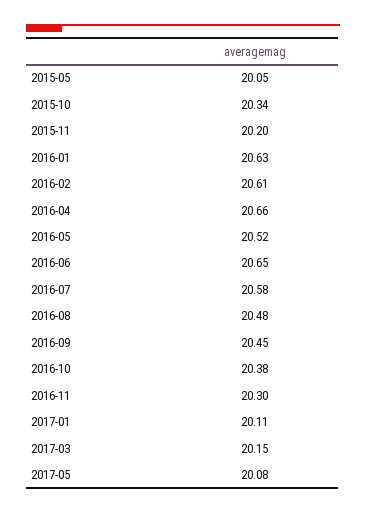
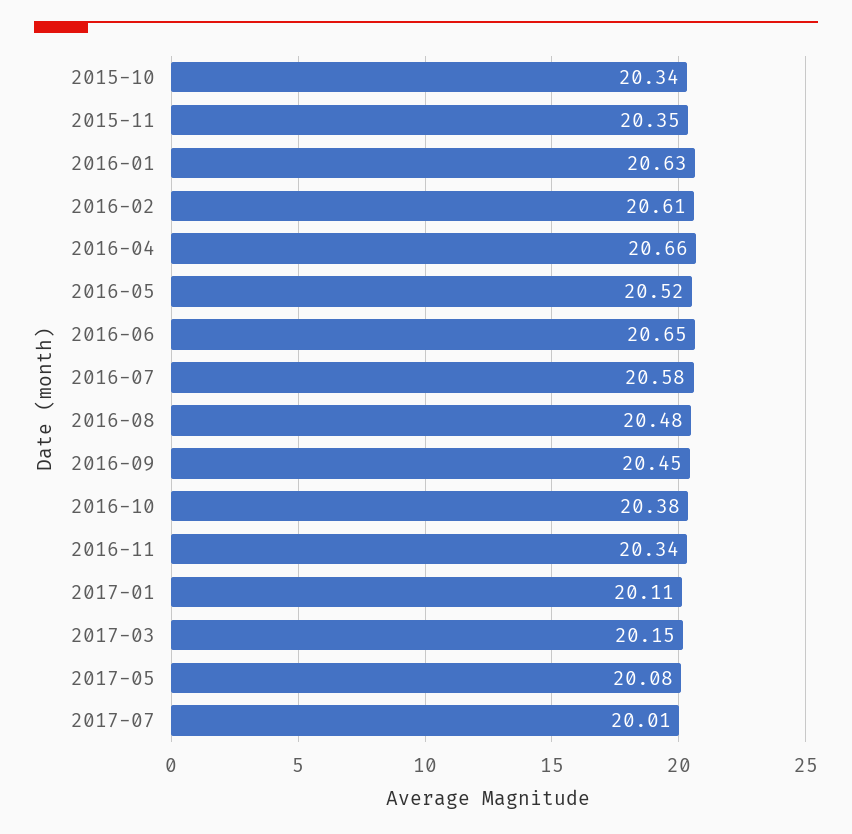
2015-05: 20.05 -> none
2015-11: 20.2 -> 20.35
2016-11: 20.3 -> 20.34
2017-07: none -> 20.01

